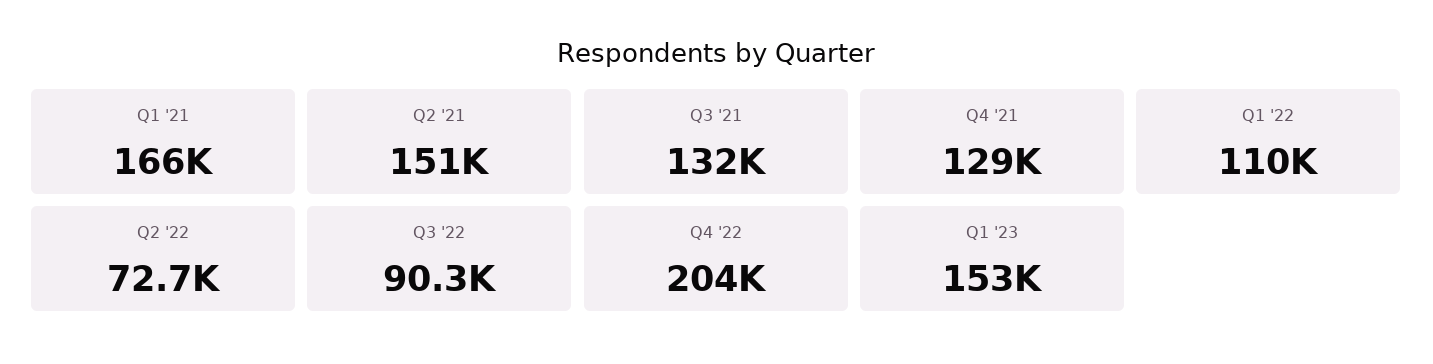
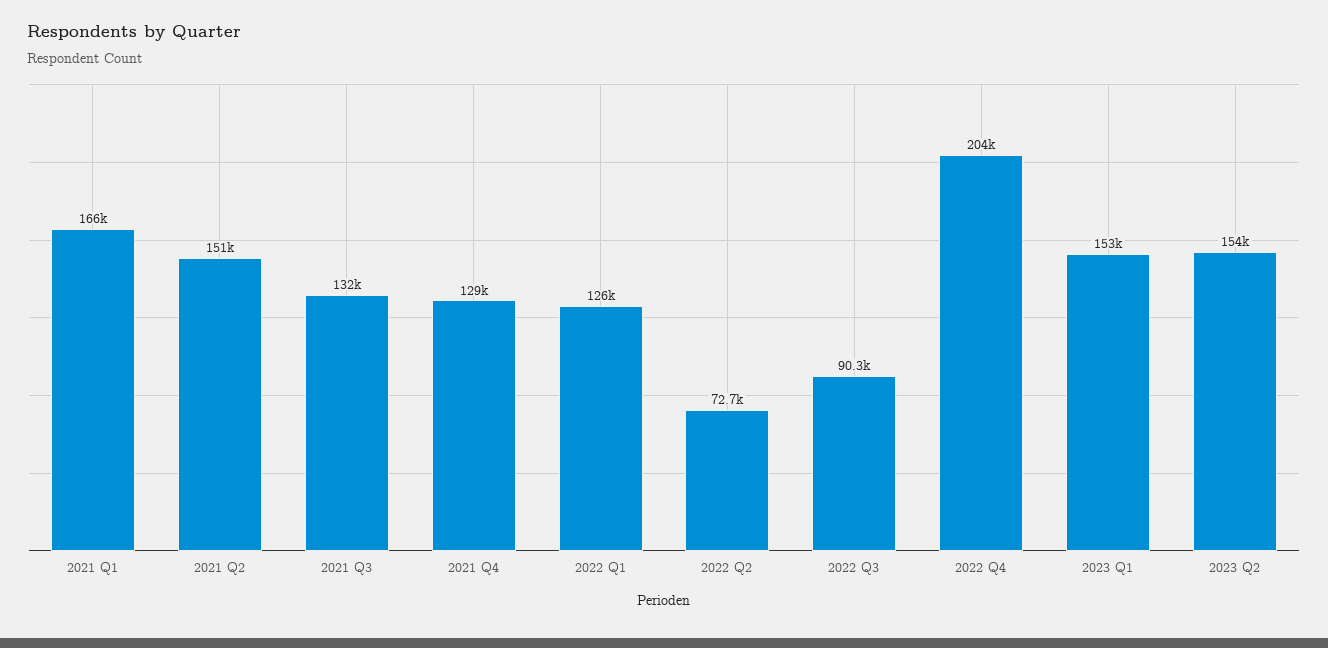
Q1 '22: 110000 -> 126000
2023 Q2: none -> 154000

